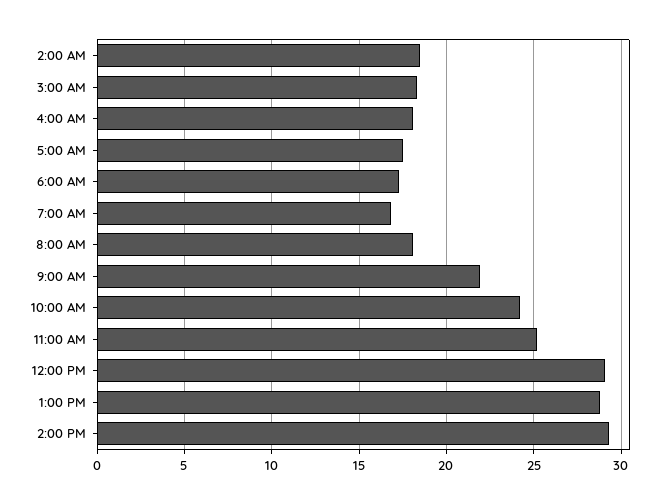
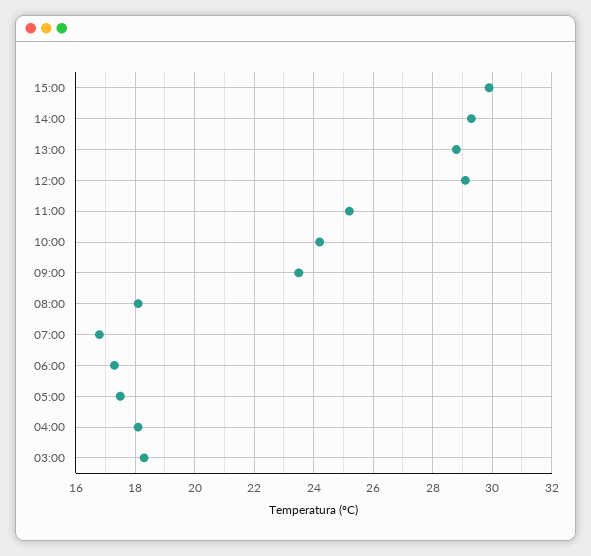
2:00 AM: 18.5 -> none
9:00 AM: 22 -> 23.5
15:00: none -> 30

